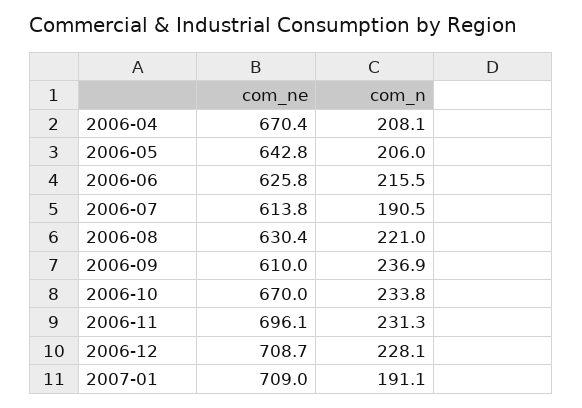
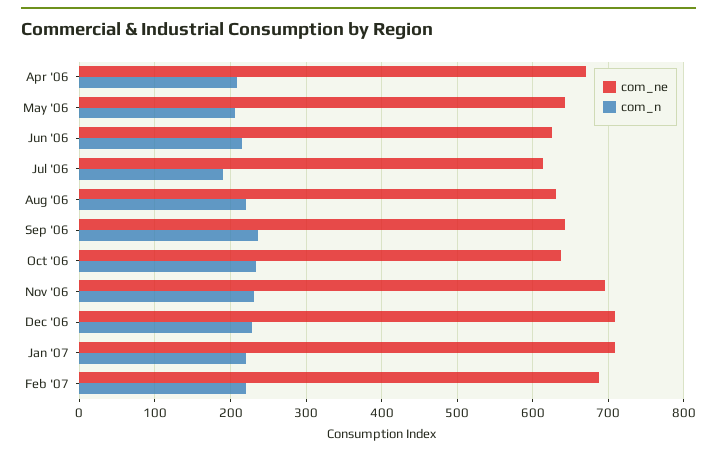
com_ne, 2006-09: 610 -> 640
com_ne, 2006-10: 670 -> 640
com_n, 2007-01: 191.1 -> 220
com_ne, Feb '07: none -> 690
com_n, Feb '07: none -> 220

